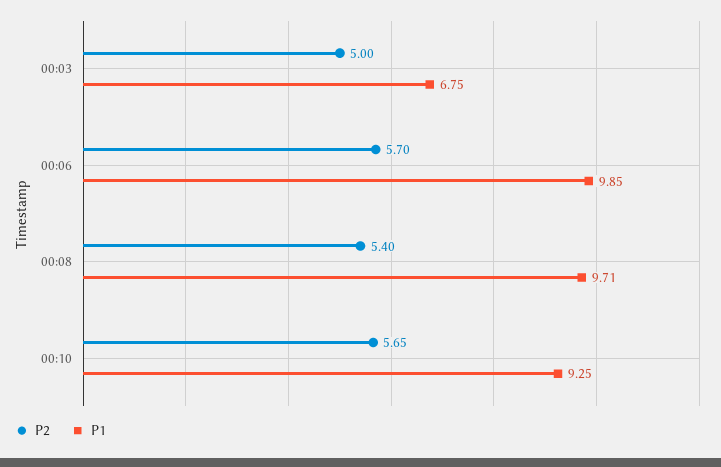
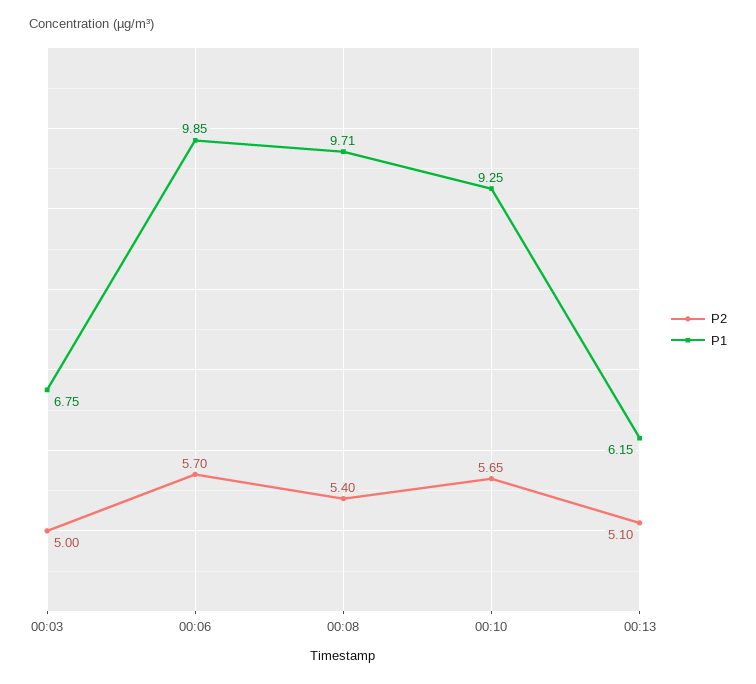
P2, 00:13: none -> 5.1
P1, 00:13: none -> 6.15

